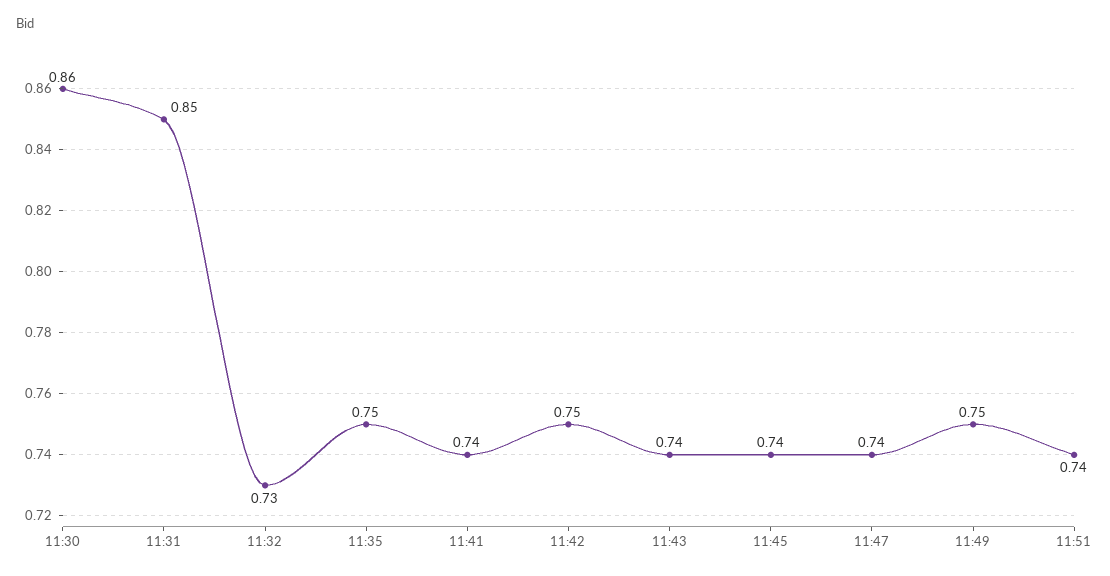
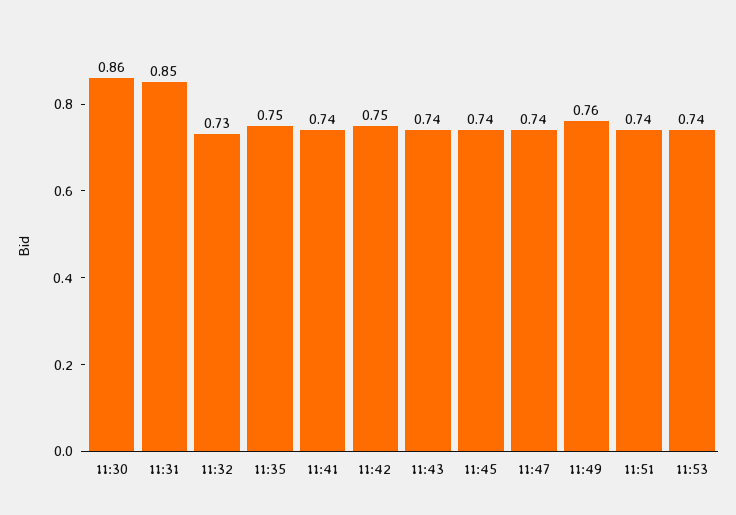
11:49: 0.75 -> 0.76
11:53: none -> 0.74

